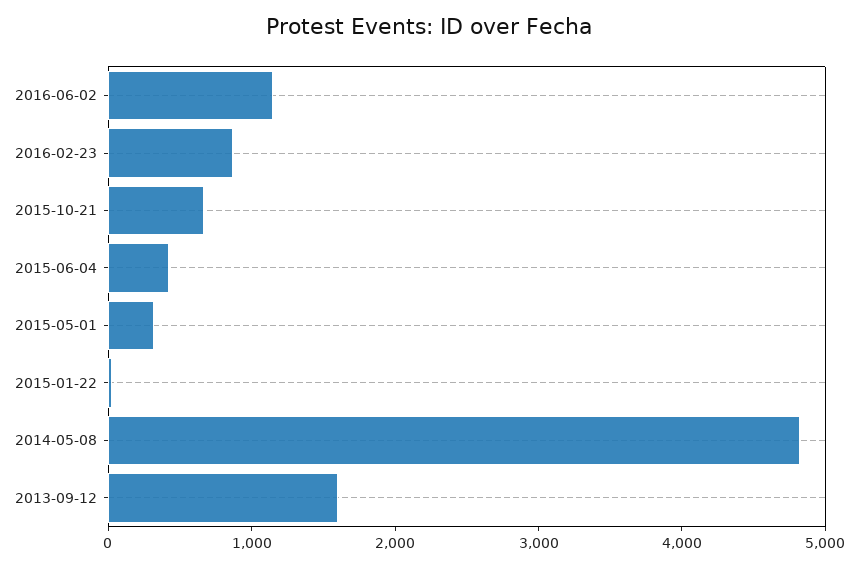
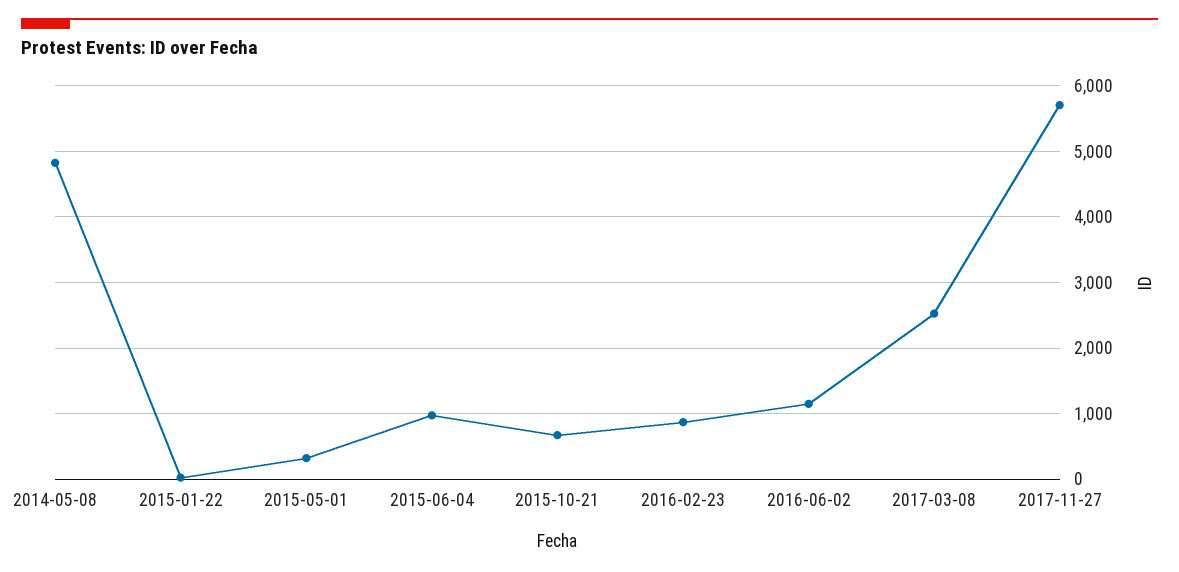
2015-06-04: 400 -> 1000
2013-09-12: 1600 -> none
2017-03-08: none -> 2500
2017-11-27: none -> 5700

